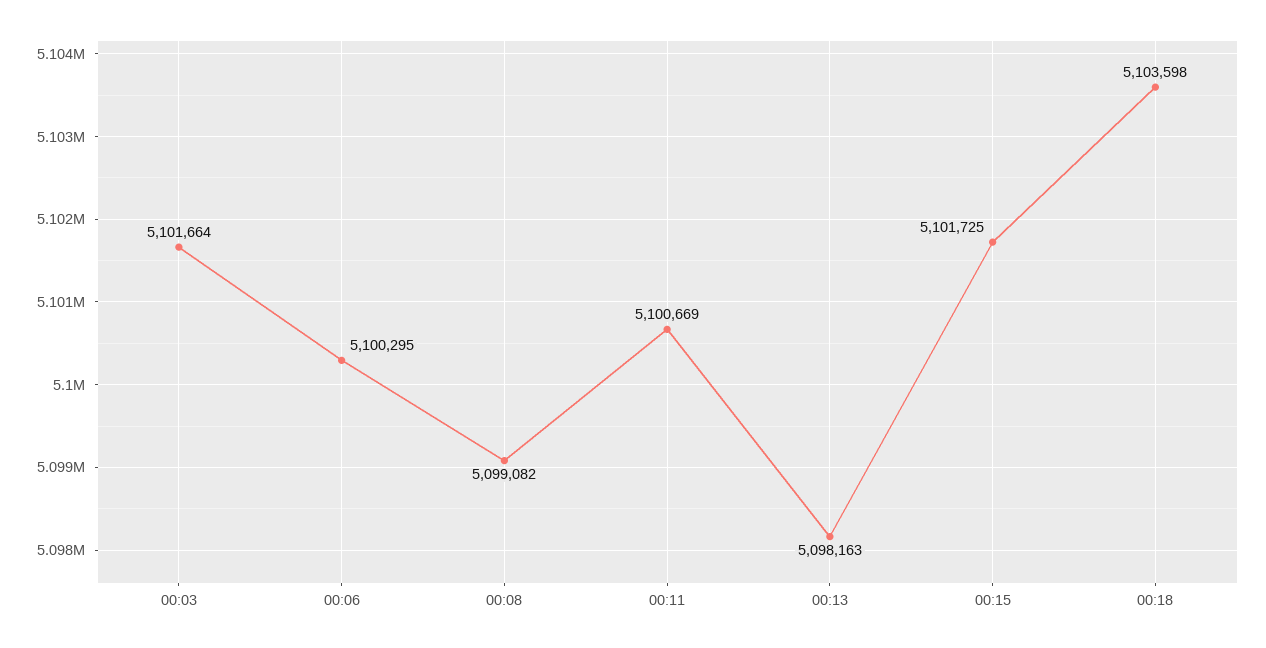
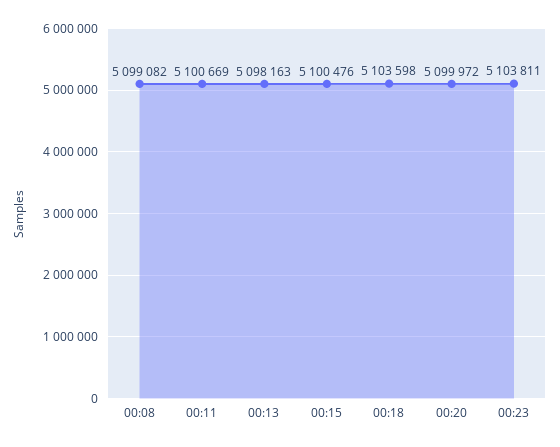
00:03: 5101664 -> none
00:06: 5100295 -> none
00:15: 5101725 -> 5100476
00:20: none -> 5099972
00:23: none -> 5103811

